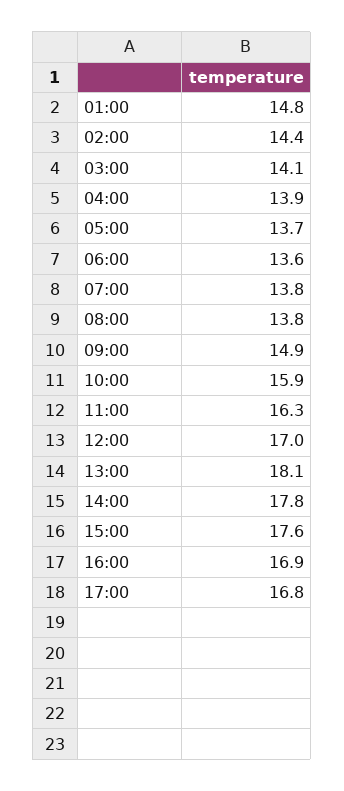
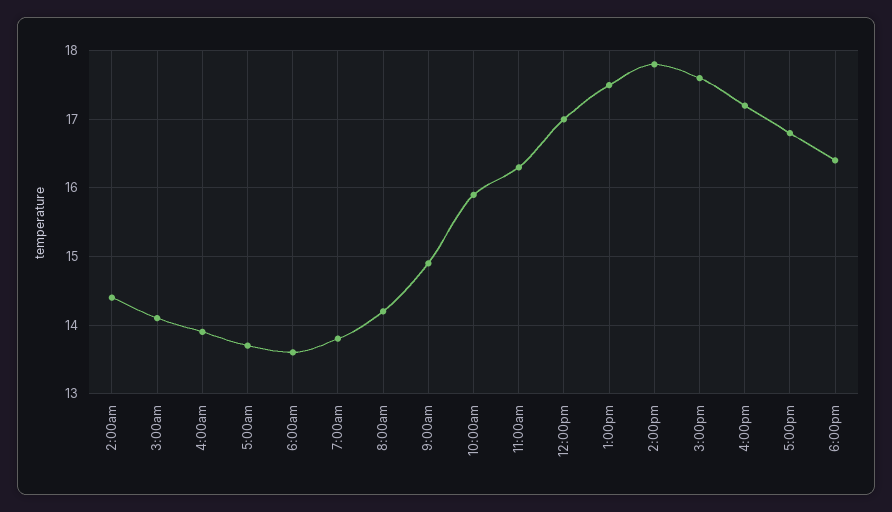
01:00: 14.8 -> none
08:00: 13.8 -> 14.2
13:00: 18.1 -> 17.5
16:00: 16.9 -> 17.2
6:00pm: none -> 16.4

